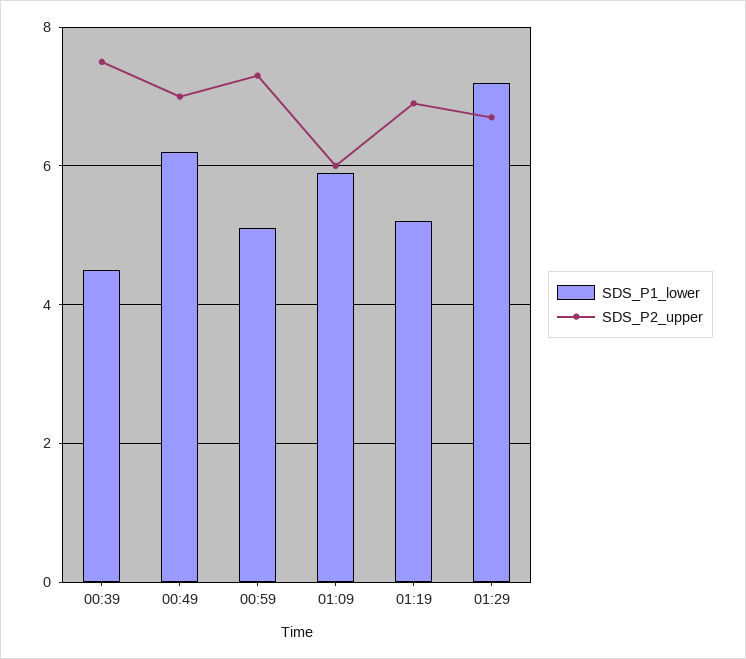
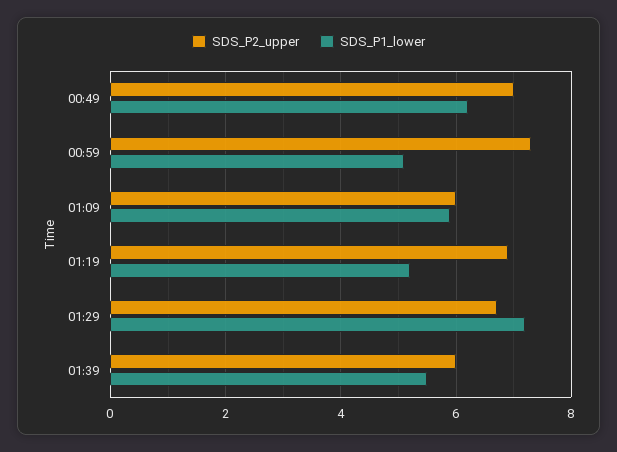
SDS_P1_lower, 00:39: 4.5 -> none
SDS_P2_upper, 00:39: 7.5 -> none
SDS_P2_upper, 01:39: none -> 6
SDS_P1_lower, 01:39: none -> 5.5

